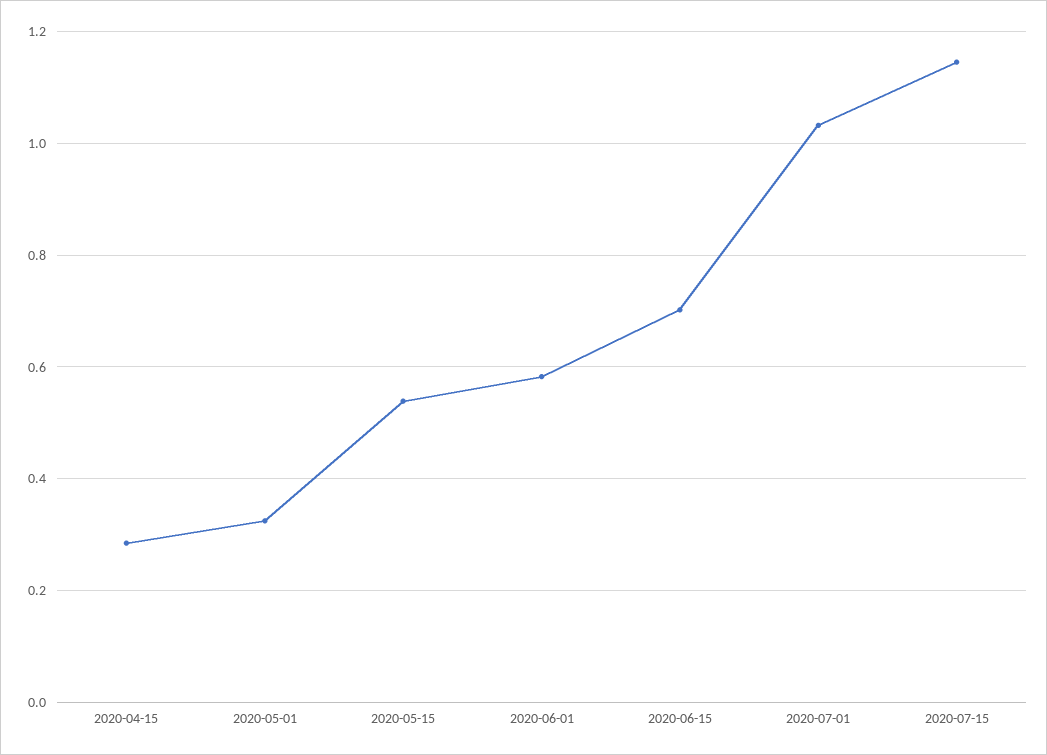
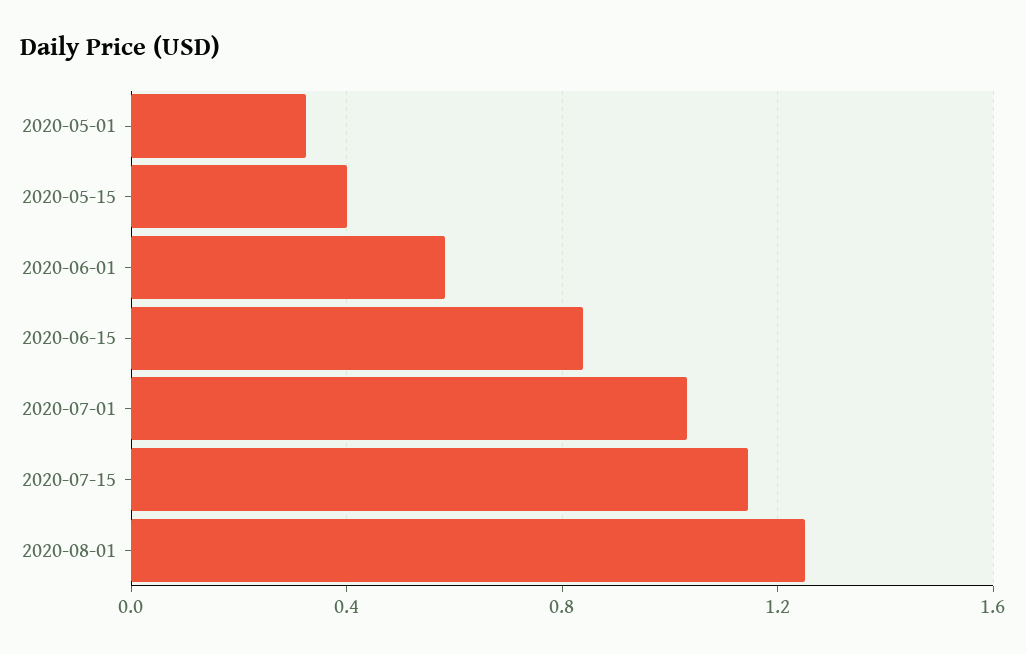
2020-04-15: 0.28 -> none
2020-05-15: 0.54 -> 0.4
2020-06-15: 0.7 -> 0.85
2020-08-01: none -> 1.25

